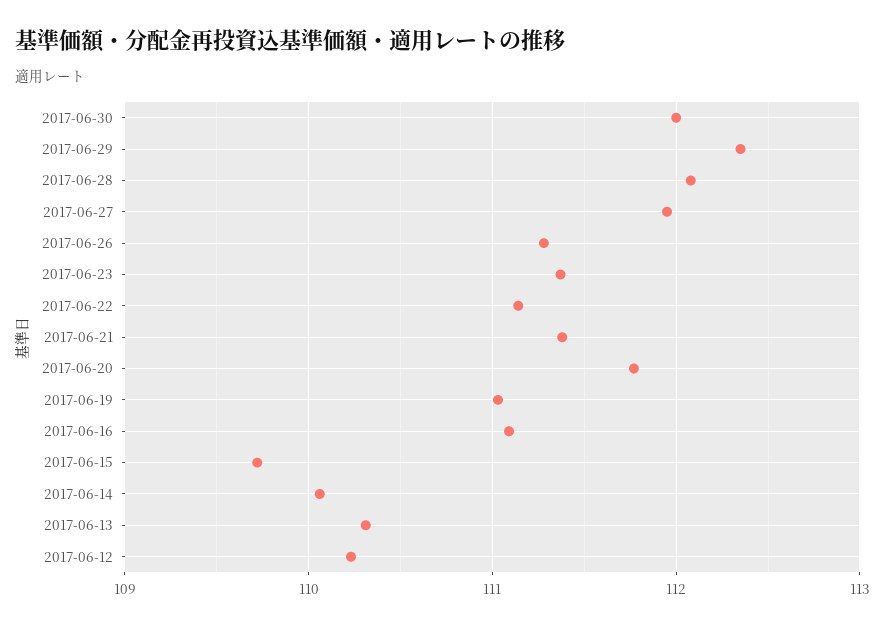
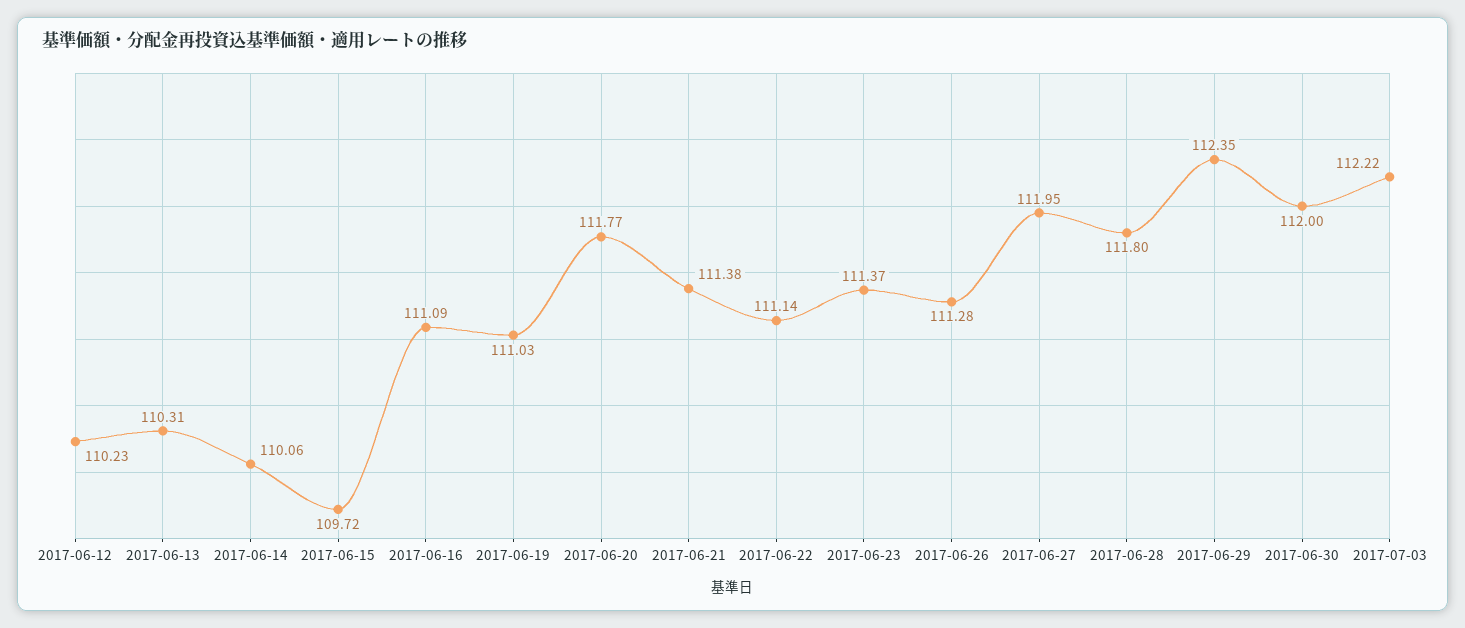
2017-06-28: 112.1 -> 111.8
2017-07-03: none -> 112.22

